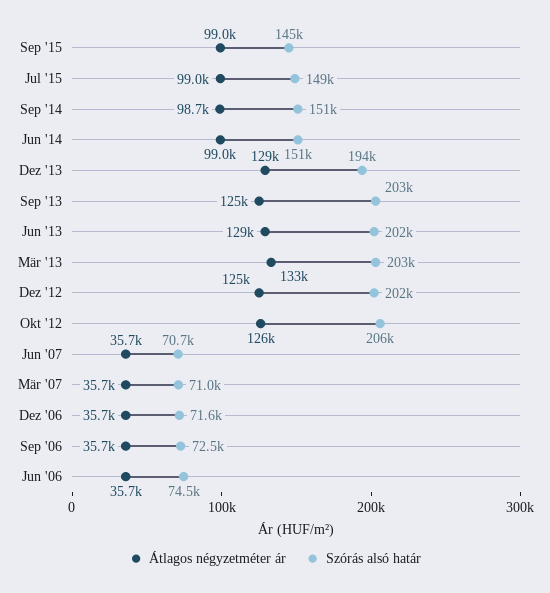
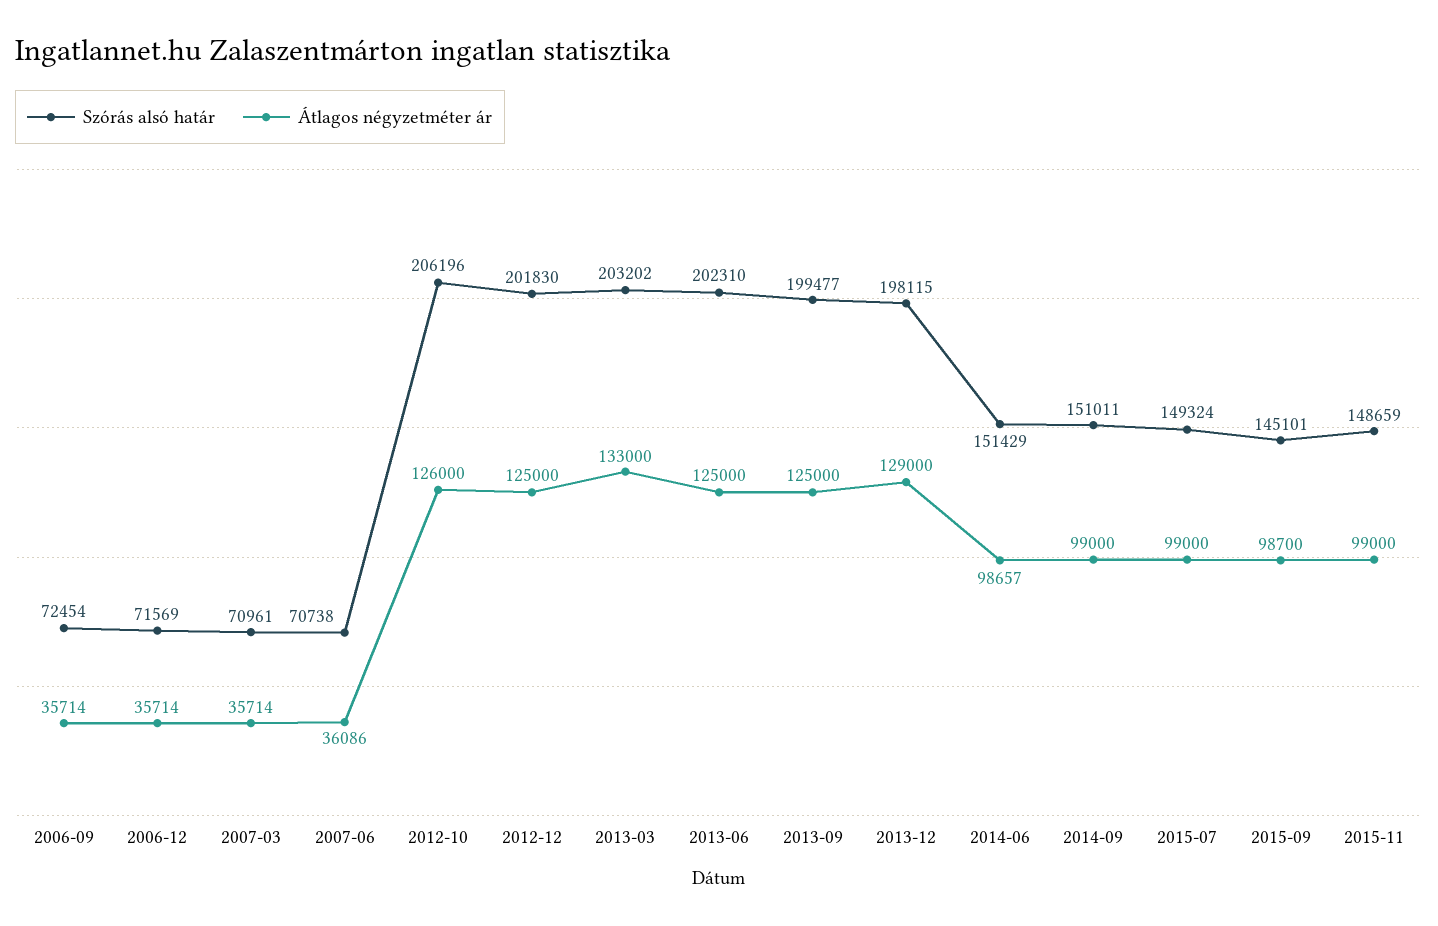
Átlagos négyzetméter ár, Sep '15: 99000 -> 98700
Átlagos négyzetméter ár, Sep '14: 98700 -> 99000
Átlagos négyzetméter ár, Jun '14: 99000 -> 98657
Szórás alsó határ, Dez '13: 194000 -> 198115
Szórás alsó határ, Sep '13: 203000 -> 199477
Átlagos négyzetméter ár, Jun '13: 129000 -> 125000
Átlagos négyzetméter ár, Jun '07: 35700 -> 36086
Átlagos négyzetméter ár, Jun '06: 35700 -> none
Szórás alsó határ, Jun '06: 74500 -> none
Szórás alsó határ, 2015-11: none -> 148659
Átlagos négyzetméter ár, 2015-11: none -> 99000

